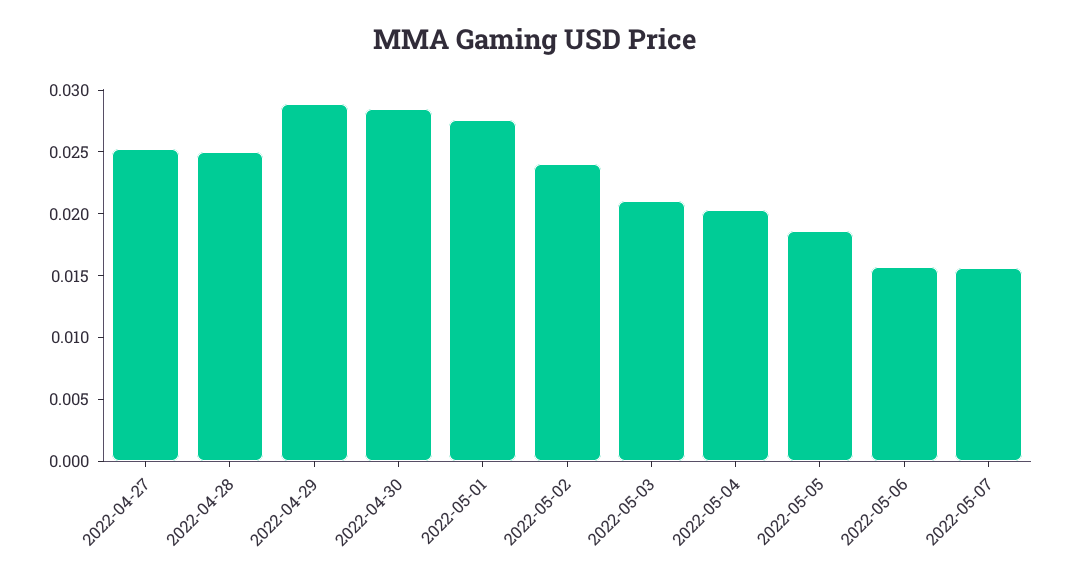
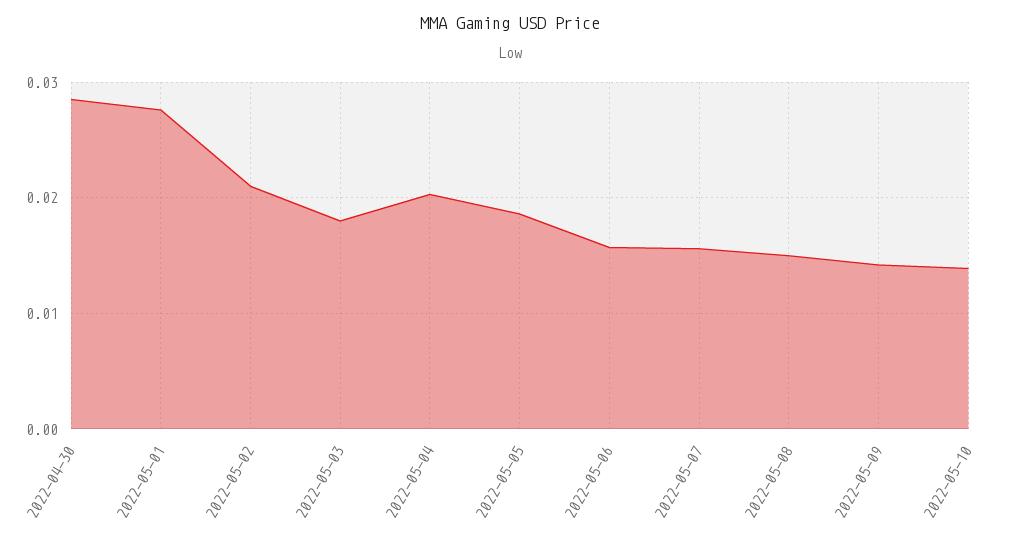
2022-04-27: 0.025 -> none
2022-04-28: 0.025 -> none
2022-04-29: 0.029 -> none
2022-05-02: 0.024 -> 0.021
2022-05-03: 0.021 -> 0.018
2022-05-08: none -> 0.015
2022-05-09: none -> 0.014
2022-05-10: none -> 0.014

